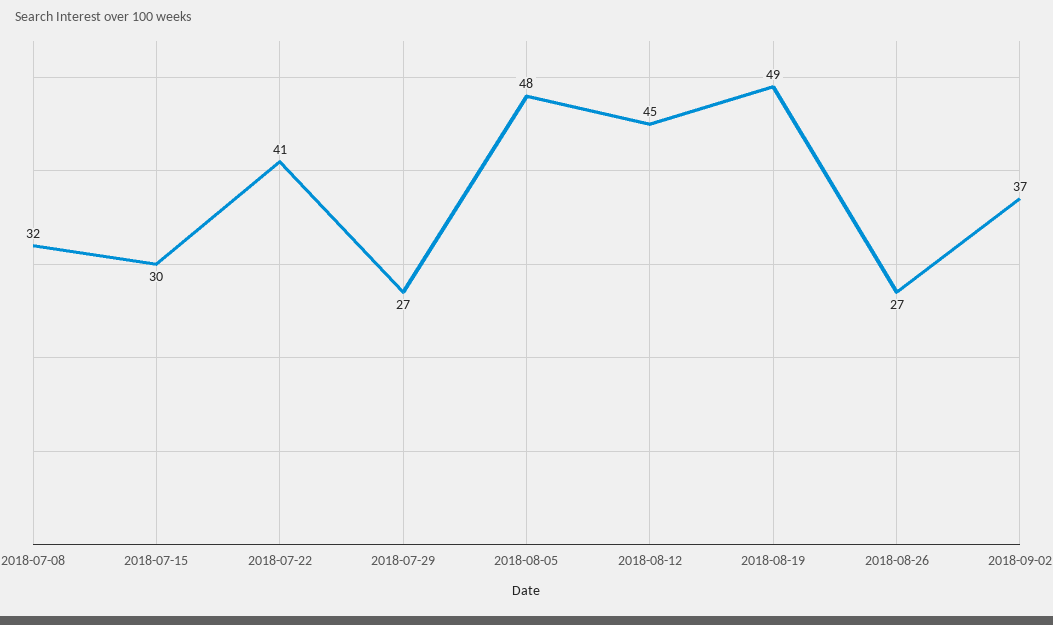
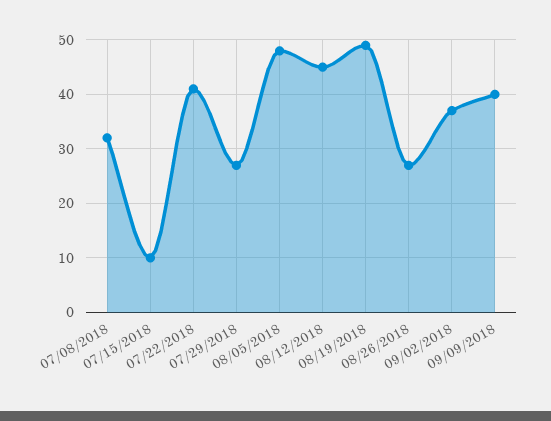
2018-07-15: 30 -> 10
09/09/2018: none -> 40

